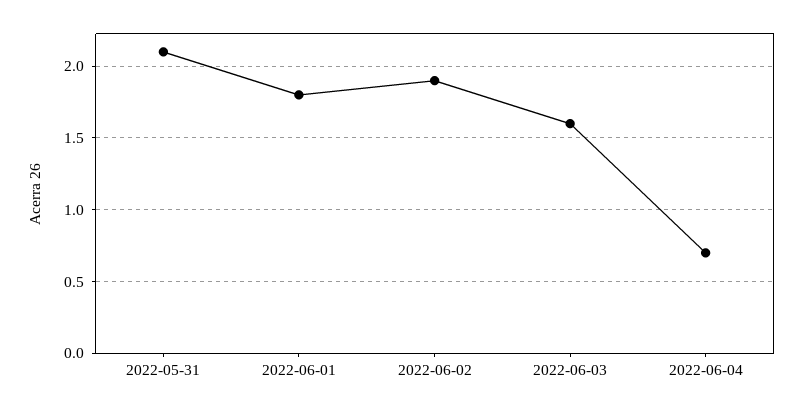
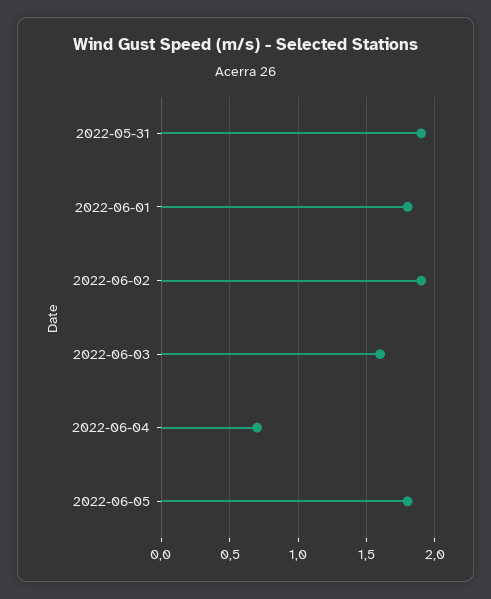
2022-05-31: 2.1 -> 1.9
2022-06-05: none -> 1.8

